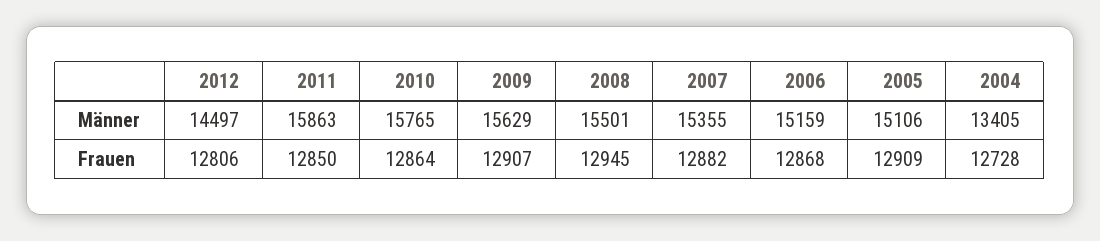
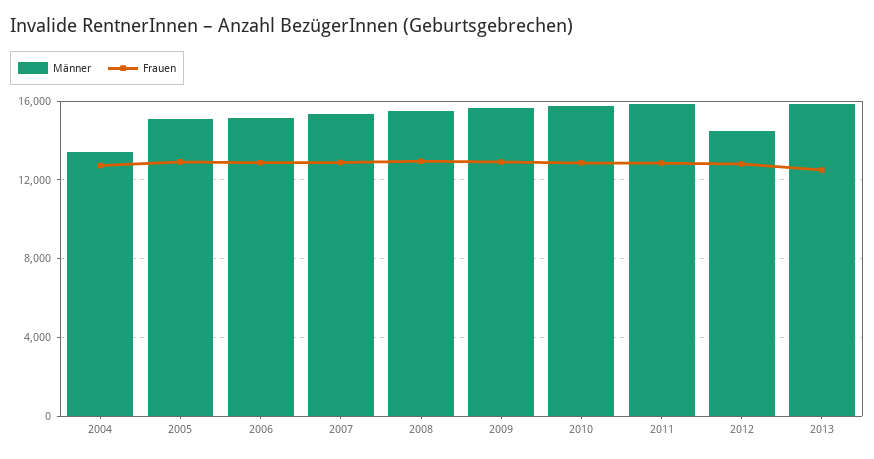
Männer, 2013: none -> 16000
Frauen, 2013: none -> 12500

